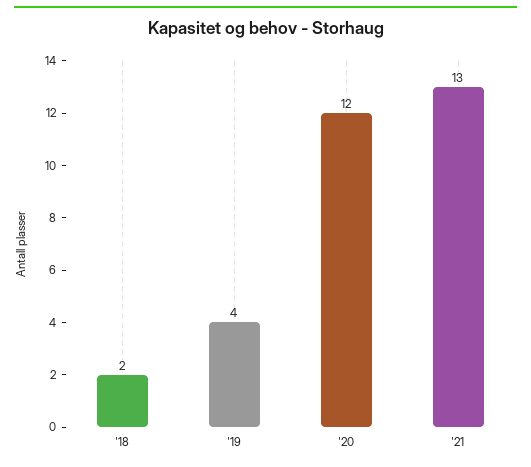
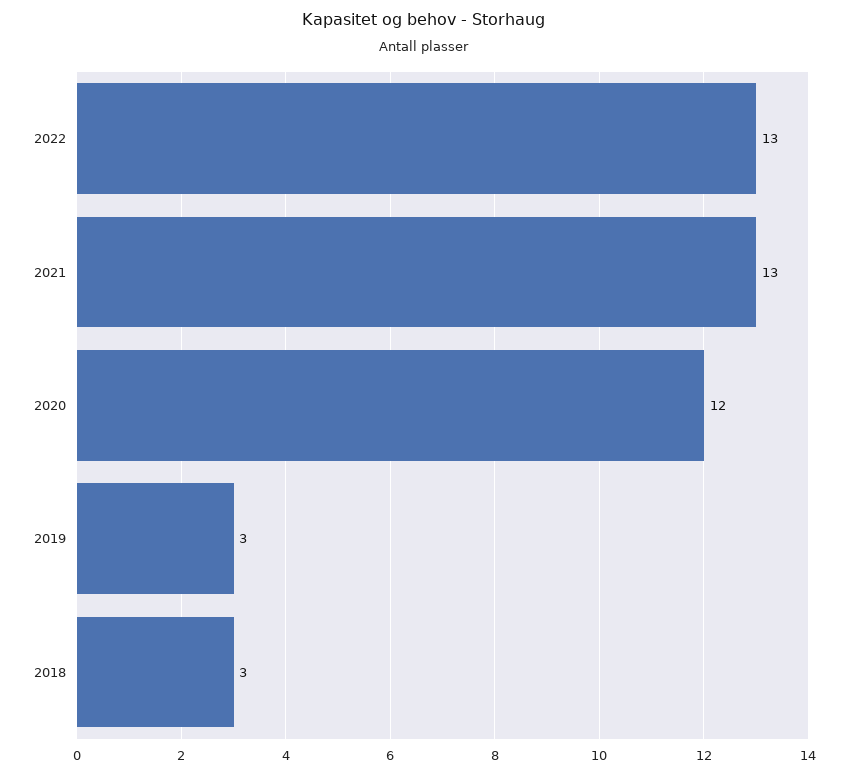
'18: 2 -> 3
'19: 4 -> 3
2022: none -> 13

